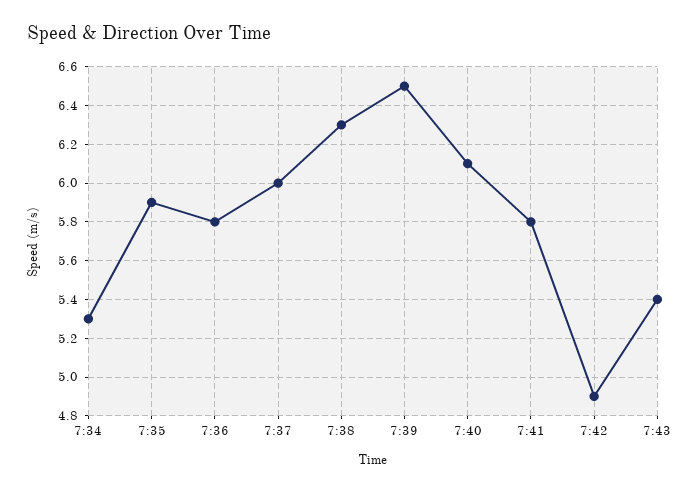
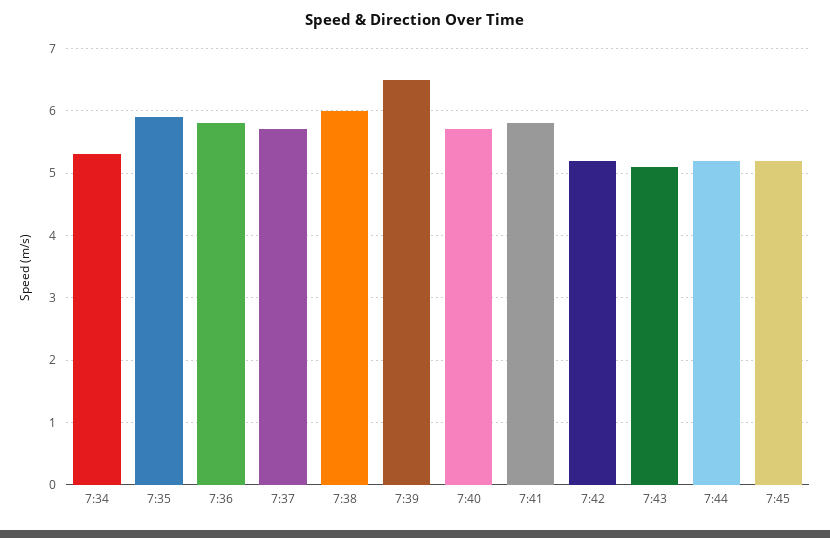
7:37: 6 -> 5.7
7:38: 6.3 -> 6
7:40: 6.1 -> 5.7
7:42: 4.9 -> 5.2
7:43: 5.4 -> 5.1
7:44: none -> 5.2
7:45: none -> 5.2

